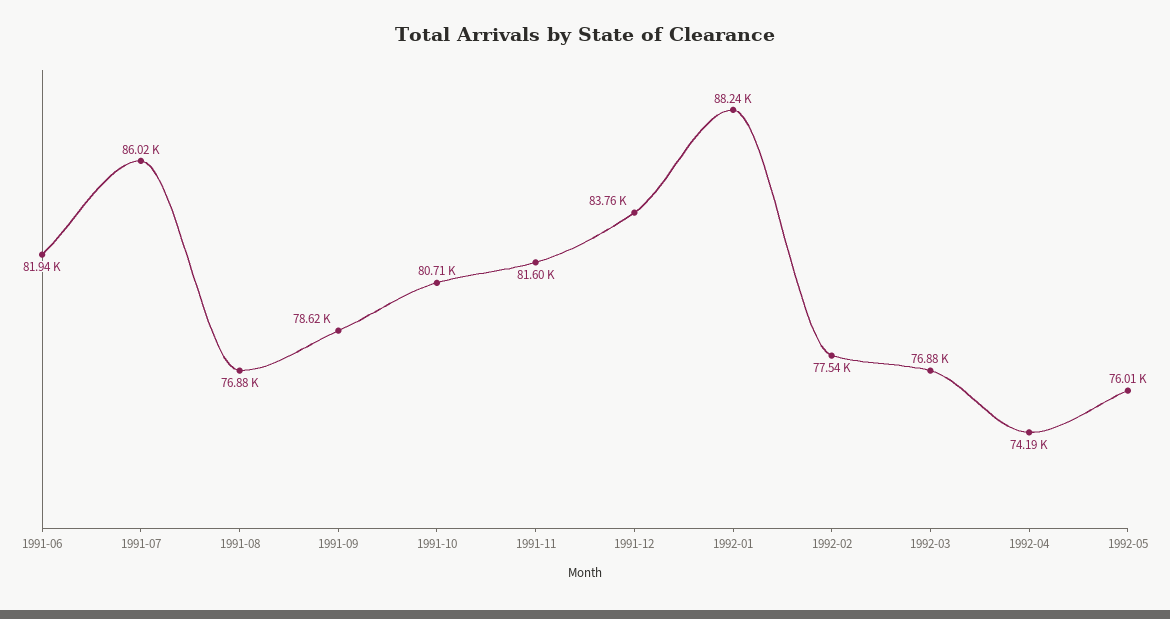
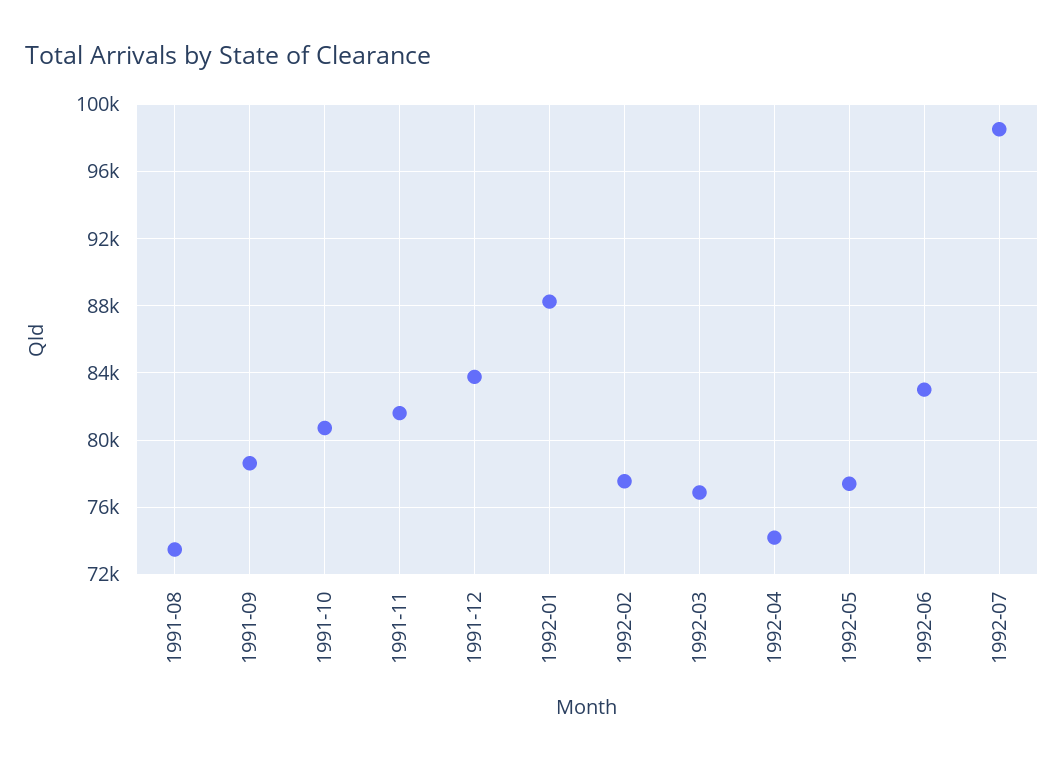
1991-06: 81940 -> none
1991-07: 86020 -> none
1991-08: 76880 -> 73500
1992-05: 76010 -> 77500
1992-06: none -> 83000
1992-07: none -> 98500

